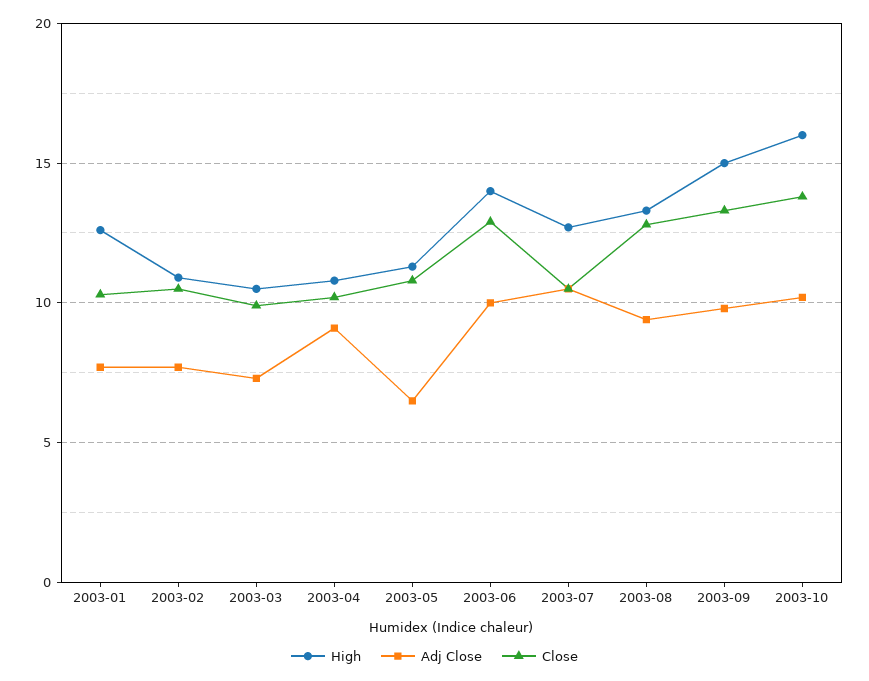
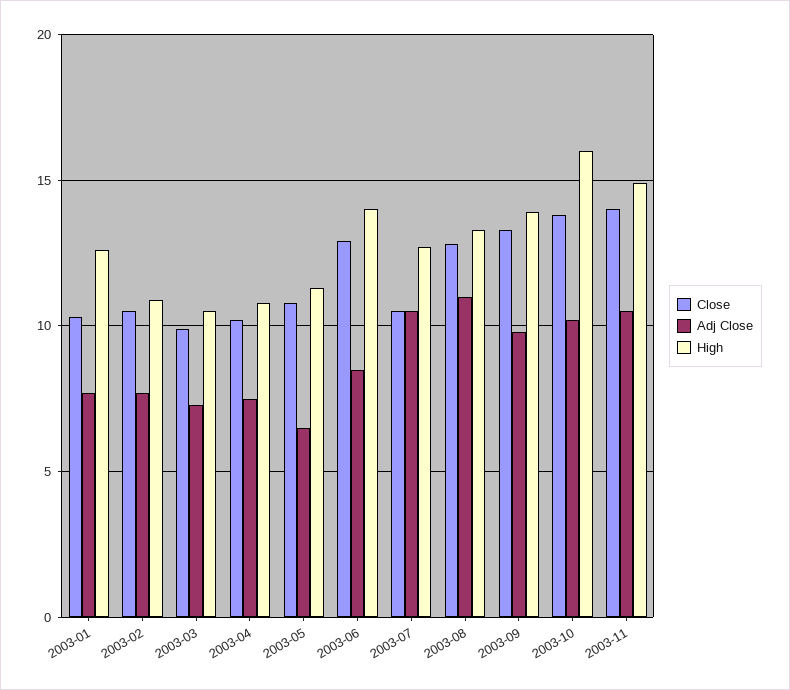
Adj Close, 2003-04: 9 -> 7.5
Adj Close, 2003-06: 10 -> 8.5
Adj Close, 2003-08: 9.5 -> 11
High, 2003-09: 15 -> 14
Close, 2003-11: none -> 14
Adj Close, 2003-11: none -> 10.5
High, 2003-11: none -> 15

